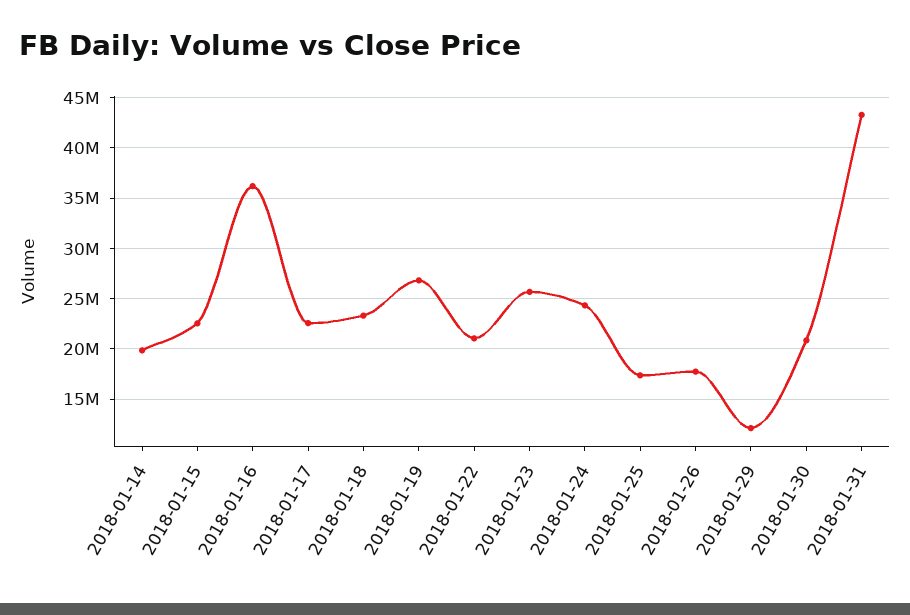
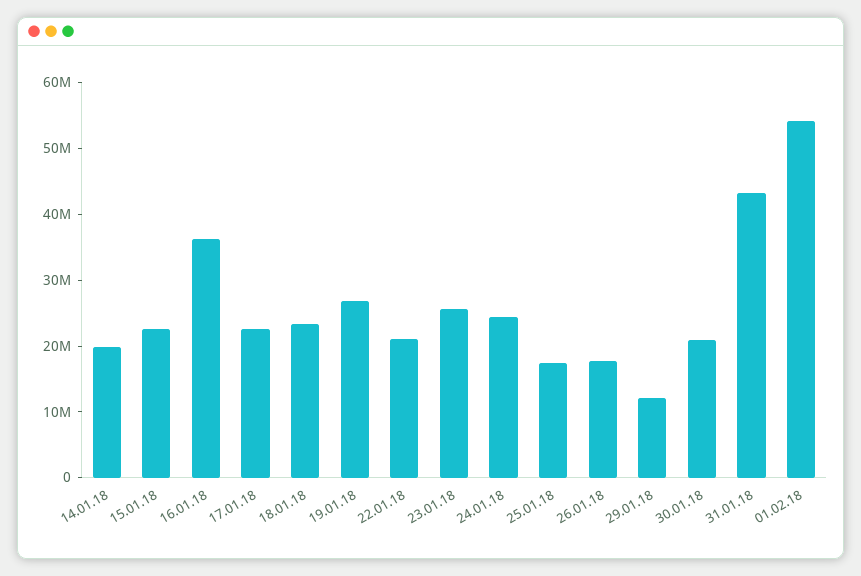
01.02.18: none -> 54000000

